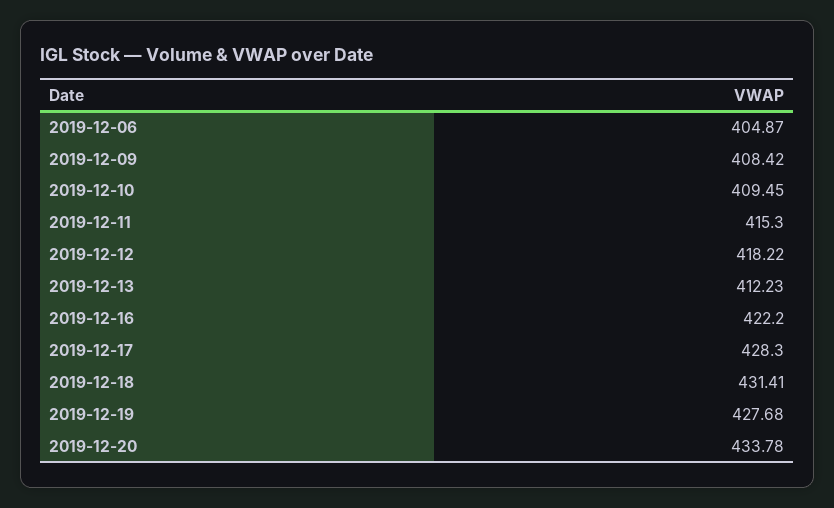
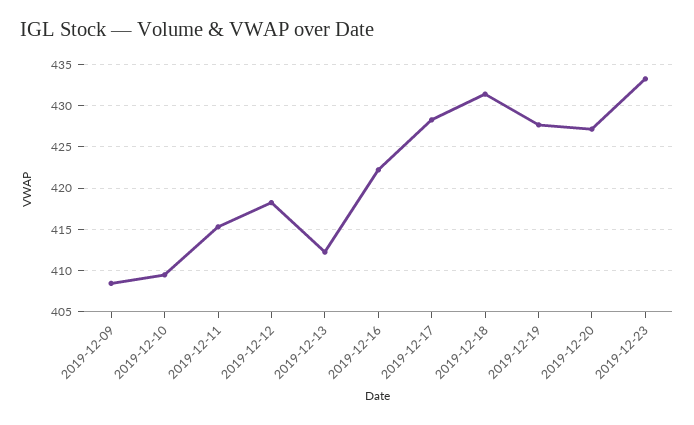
2019-12-06: 404.87 -> none
2019-12-20: 433.78 -> 427
2019-12-23: none -> 433

